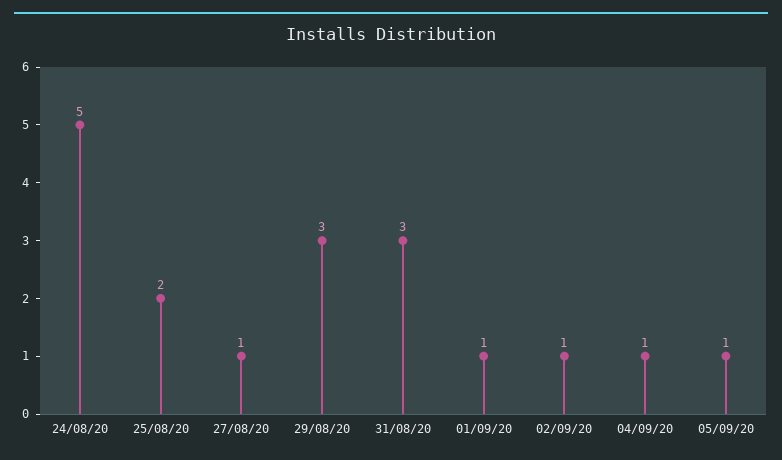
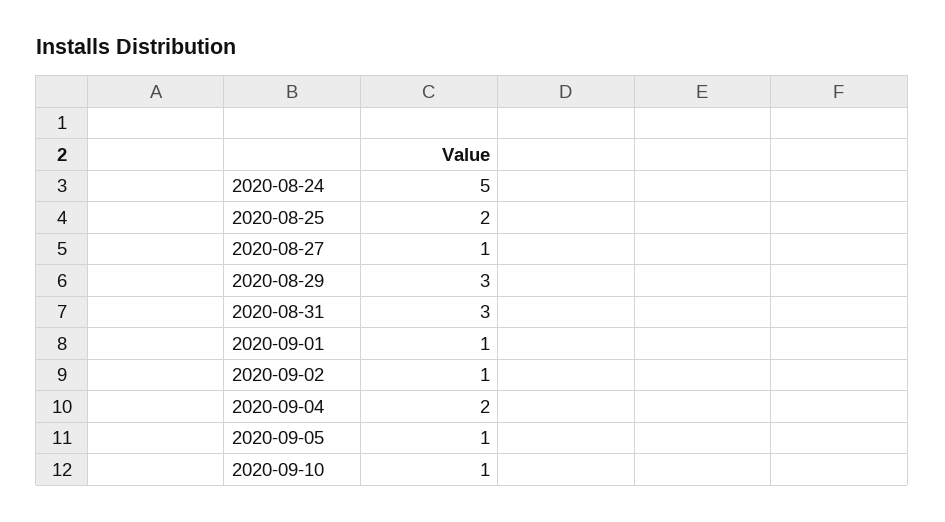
04/09/20: 1 -> 2
2020-09-10: none -> 1

